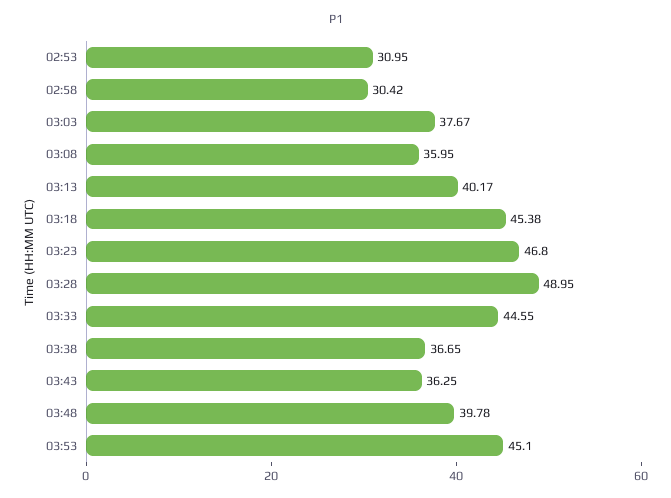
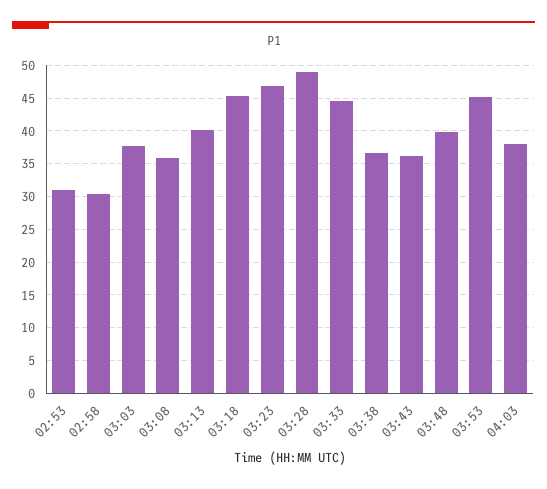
04:03: none -> 38

